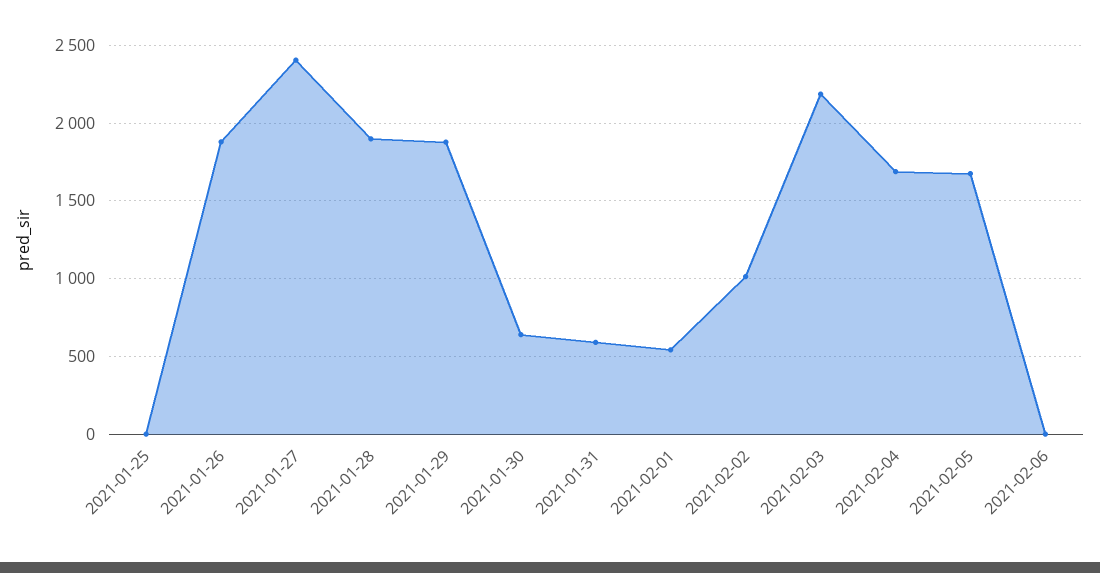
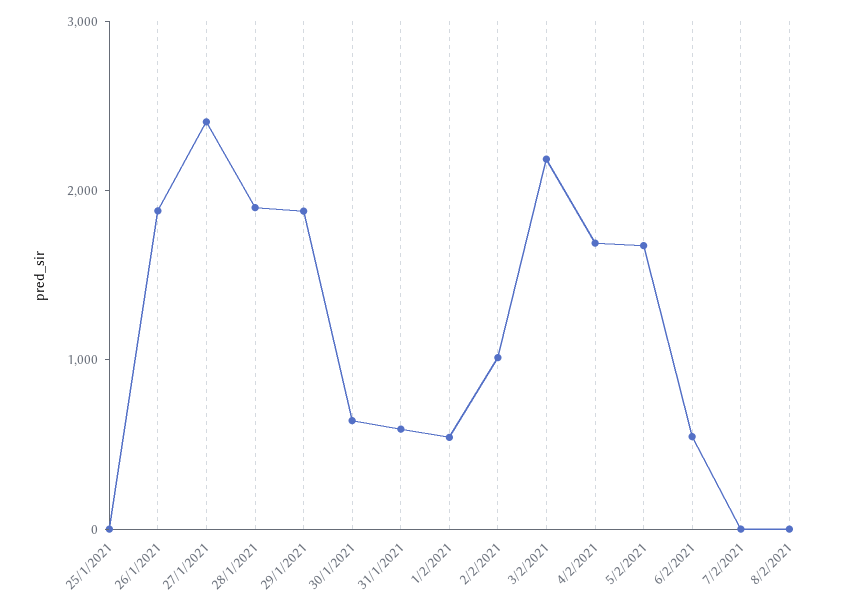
2021-02-06: 0 -> 600
7/2/2021: none -> 0
8/2/2021: none -> 0

